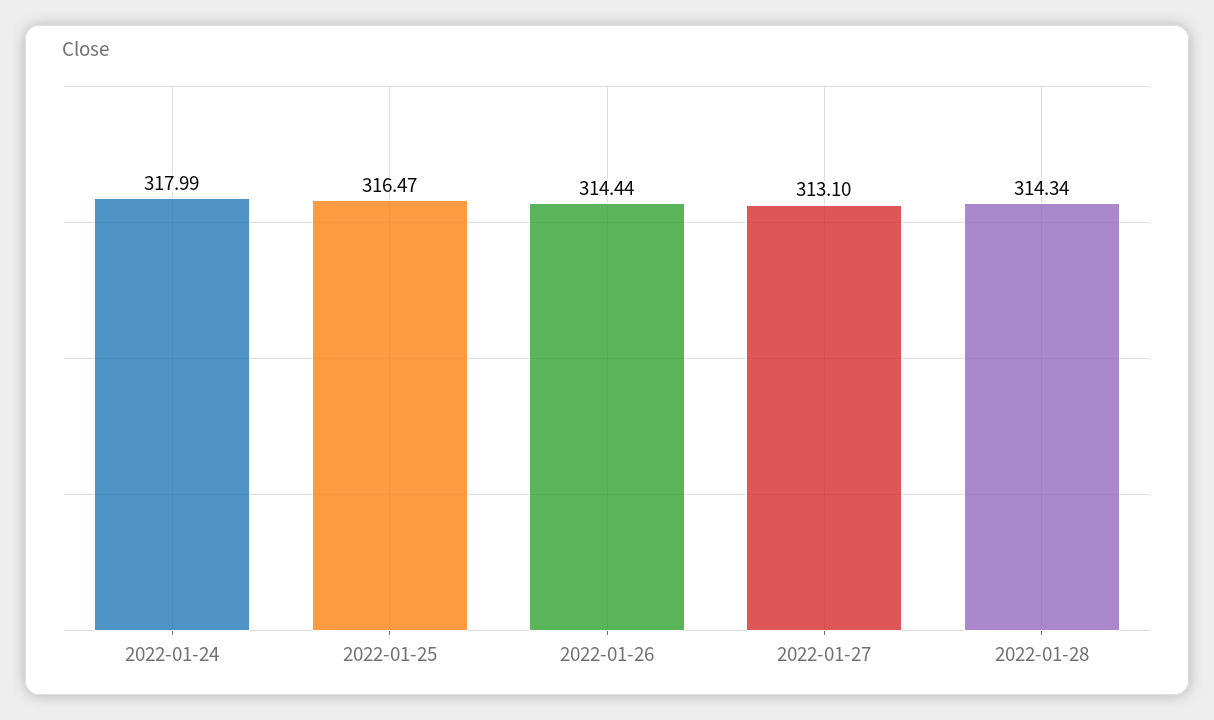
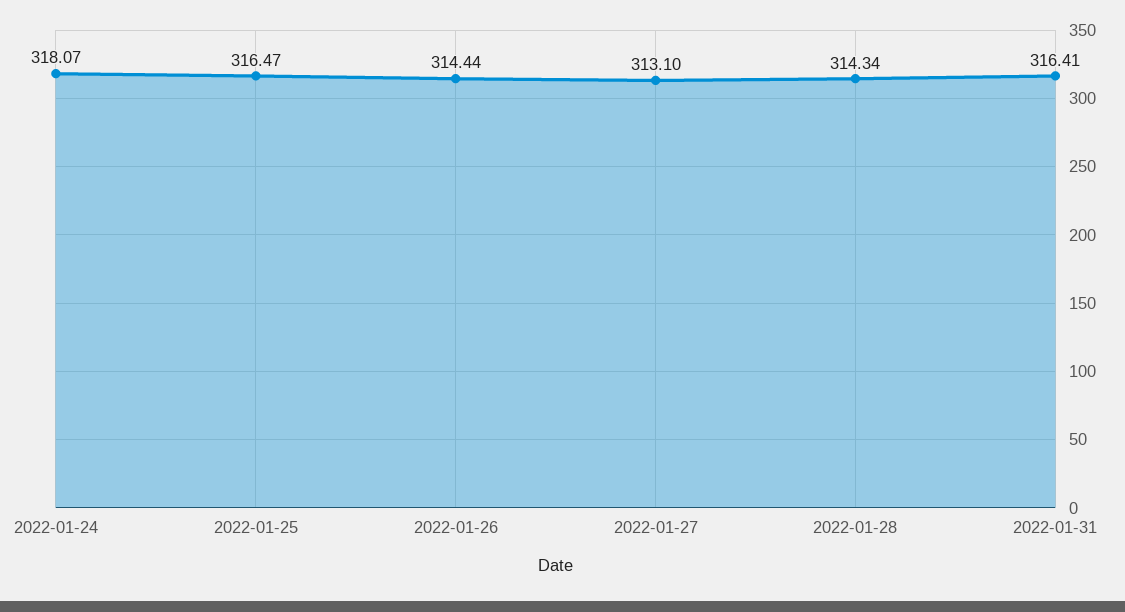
2022-01-24: 317.99 -> 318.07
2022-01-31: none -> 316.41

